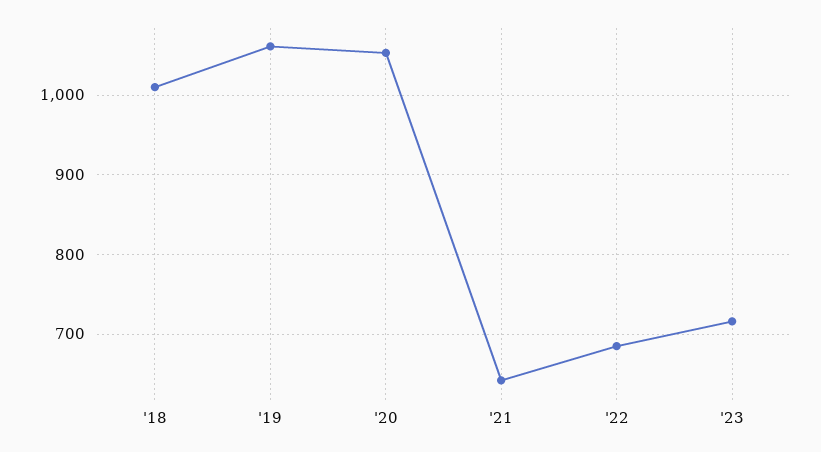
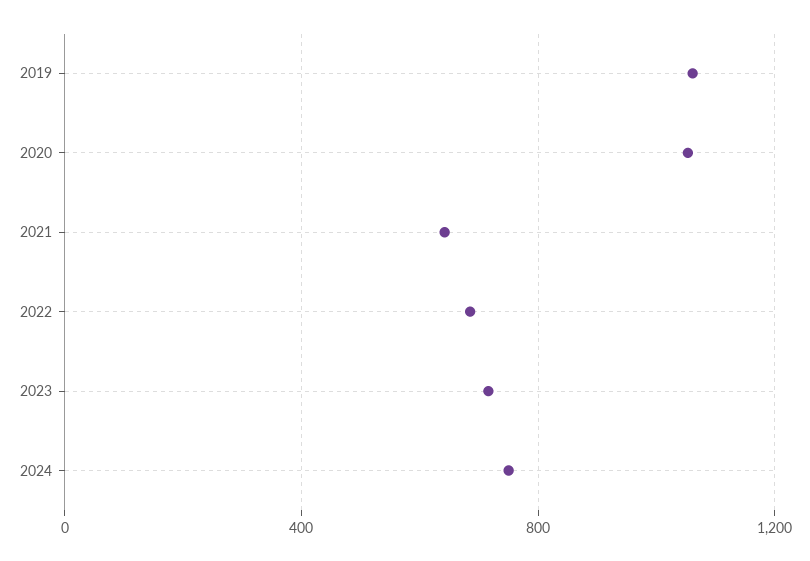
'18: 1010 -> none
2024: none -> 750

